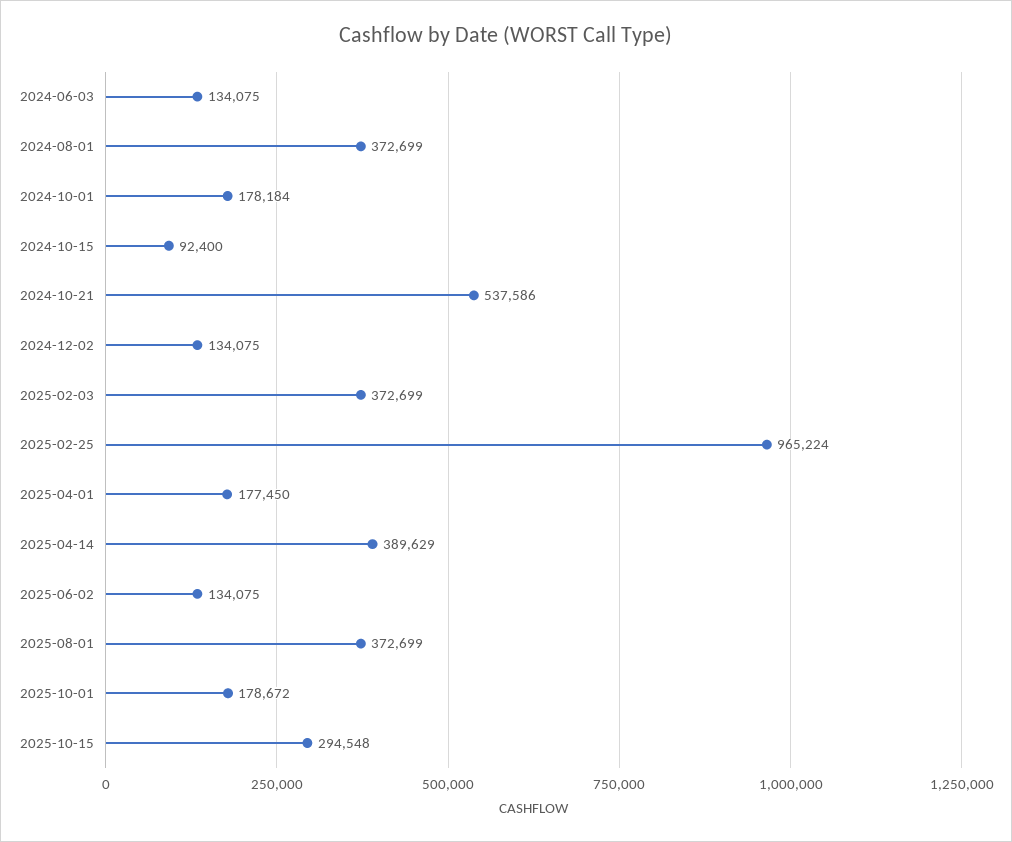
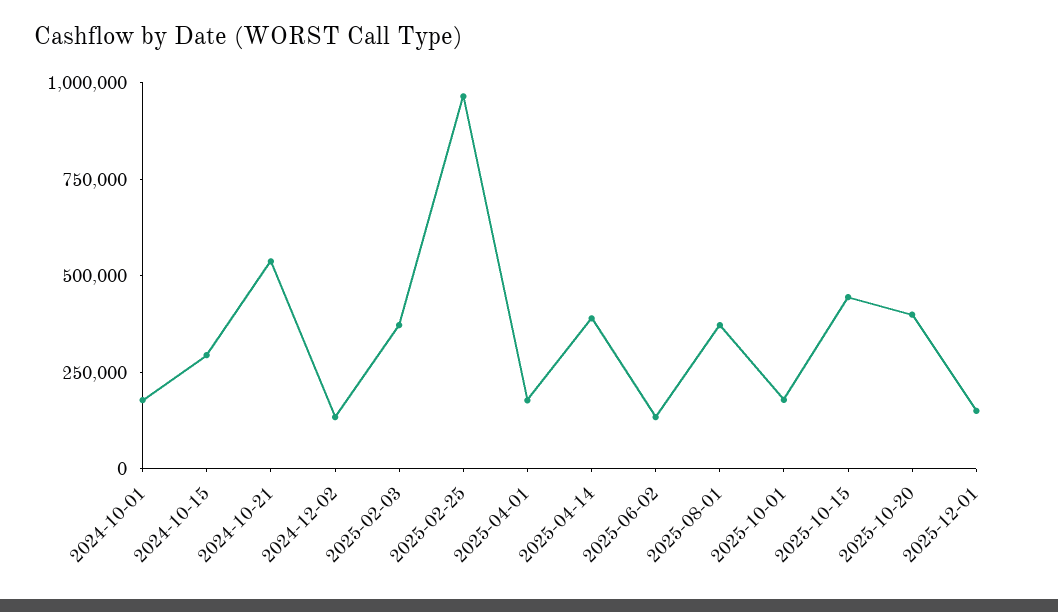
2024-06-03: 134075 -> none
2024-08-01: 372699 -> none
2024-10-15: 92400 -> 300000
2025-10-15: 294548 -> 450000
2025-10-20: none -> 400000
2025-12-01: none -> 150000

